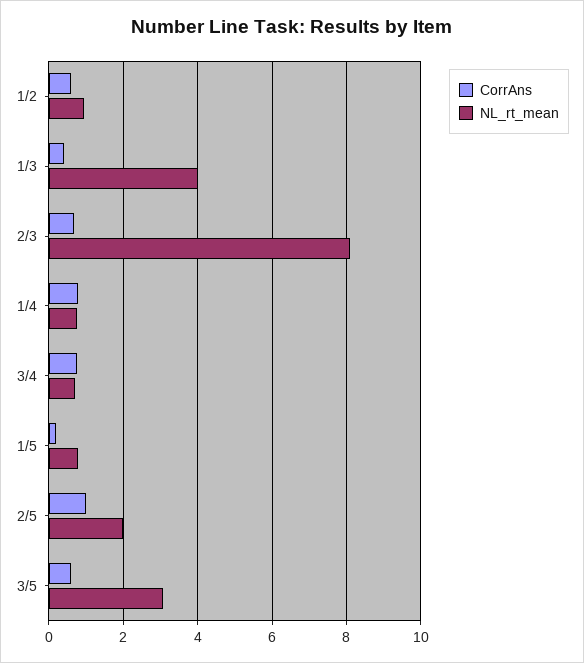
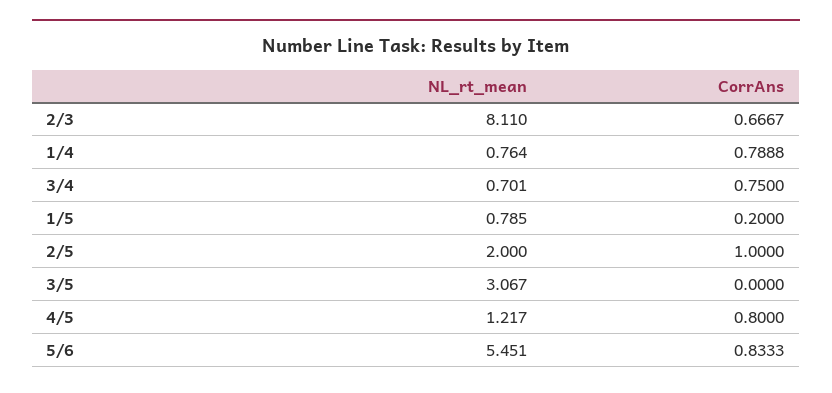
CorrAns, 1/2: 0.6 -> none
NL_rt_mean, 1/2: 1 -> none
CorrAns, 1/3: 0.4 -> none
NL_rt_mean, 1/3: 4 -> none
CorrAns, 3/5: 0.6 -> 0
NL_rt_mean, 4/5: none -> 1.217
CorrAns, 4/5: none -> 0.8
NL_rt_mean, 5/6: none -> 5.451
CorrAns, 5/6: none -> 0.8333

